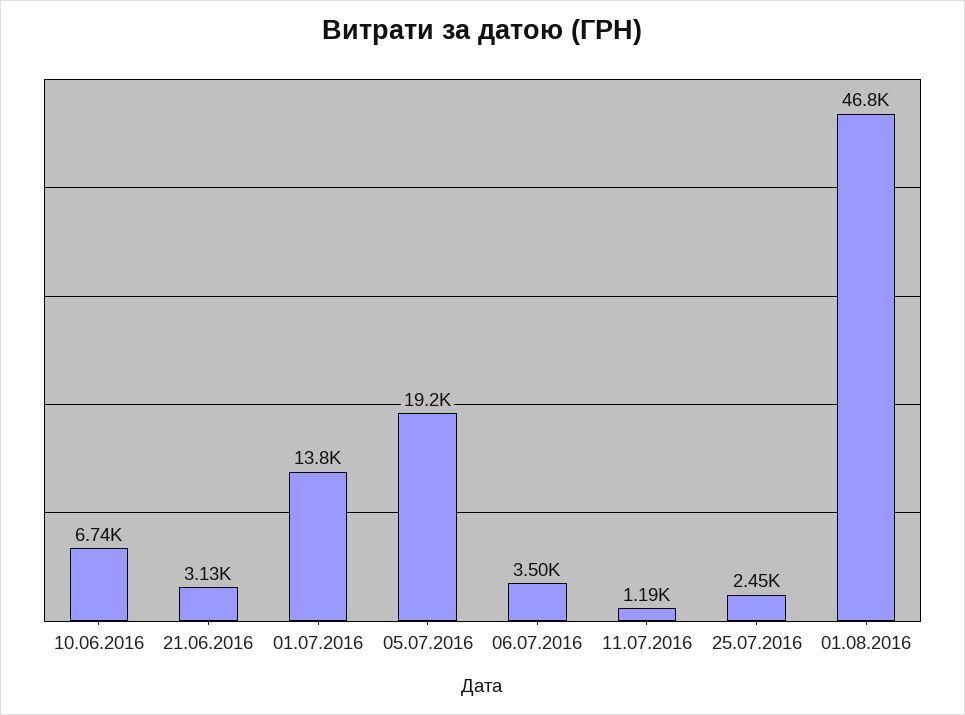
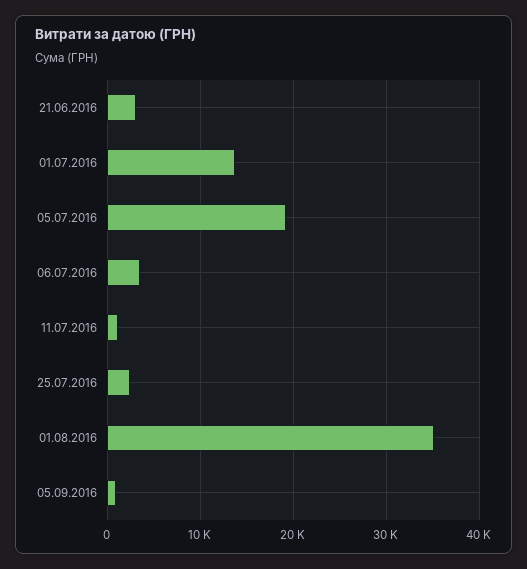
10.06.2016: 6740 -> none
01.08.2016: 46800 -> 35000
05.09.2016: none -> 1000

